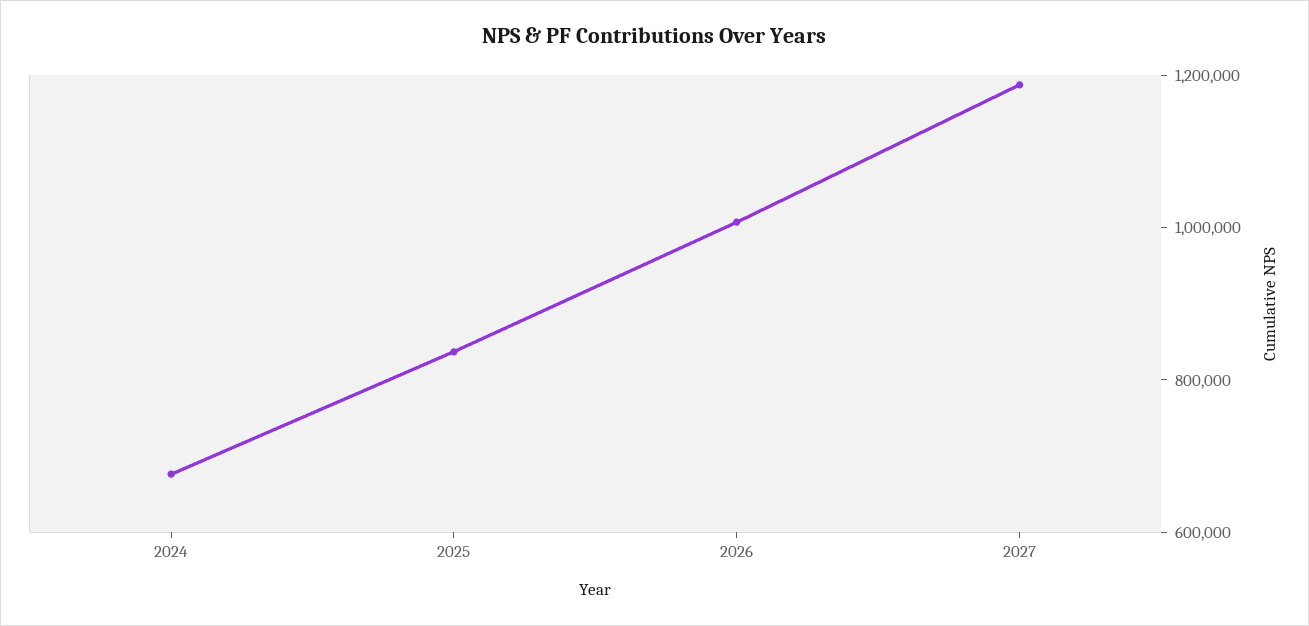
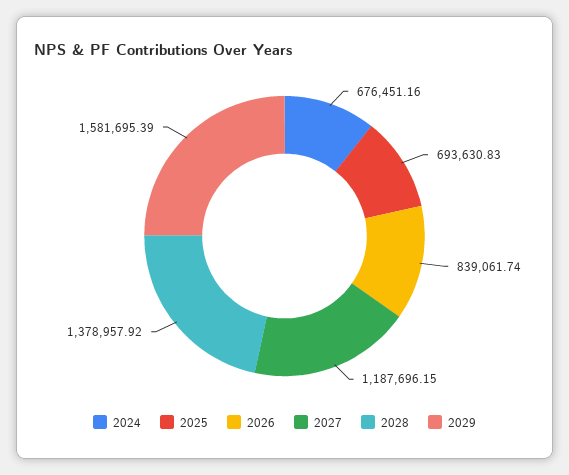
2025: 850000 -> 693630.83
2026: 1000000 -> 839061.74
2028: none -> 1378957.92
2029: none -> 1581695.39

